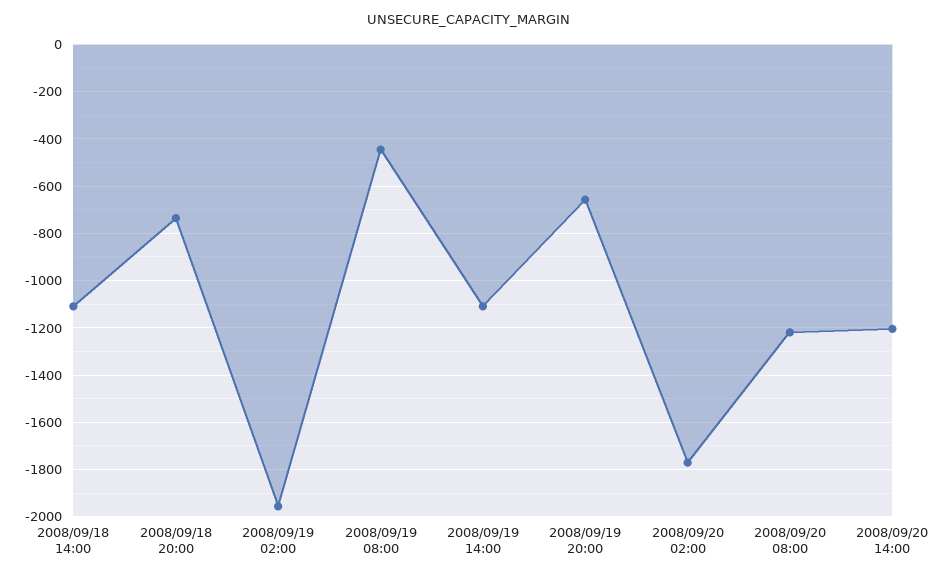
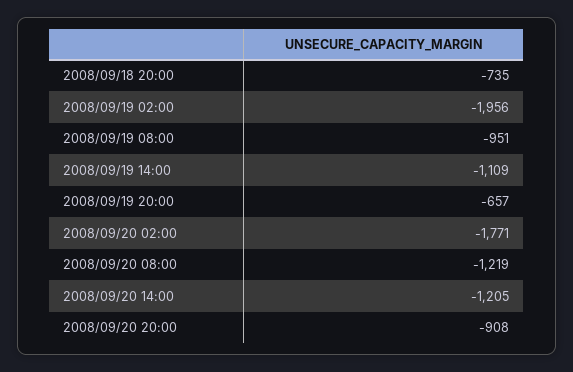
2008/09/18 14:00: -1100 -> none
2008/09/19 08:00: -450 -> -951
2008/09/20 20:00: none -> -908

